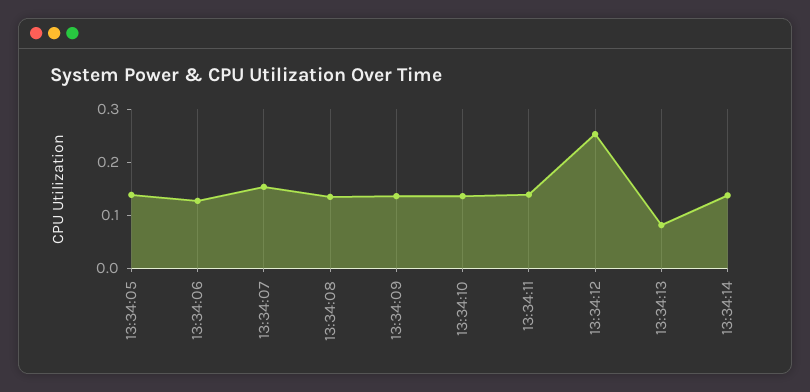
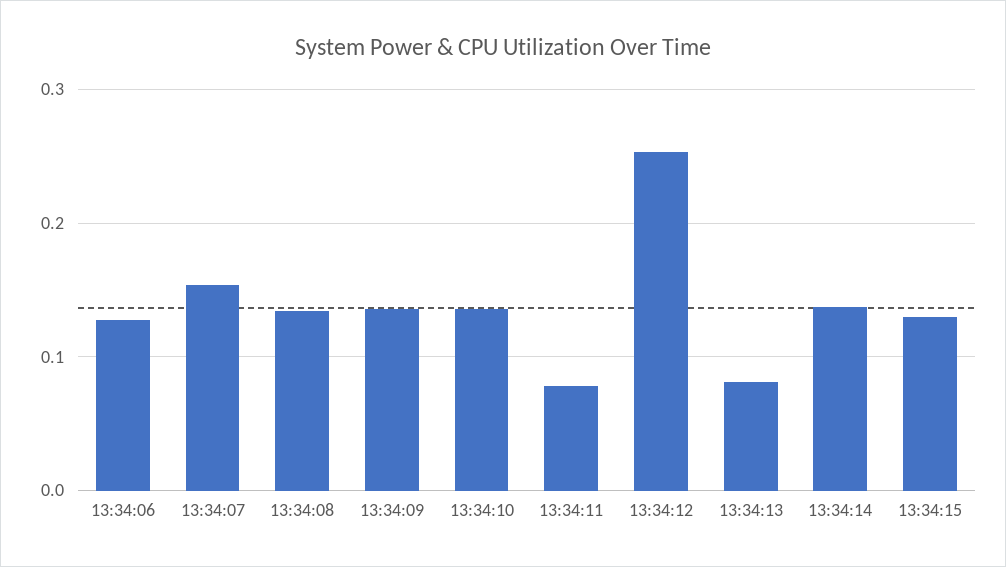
13:34:05: 0.14 -> none
13:34:11: 0.14 -> 0.08
13:34:15: none -> 0.13

